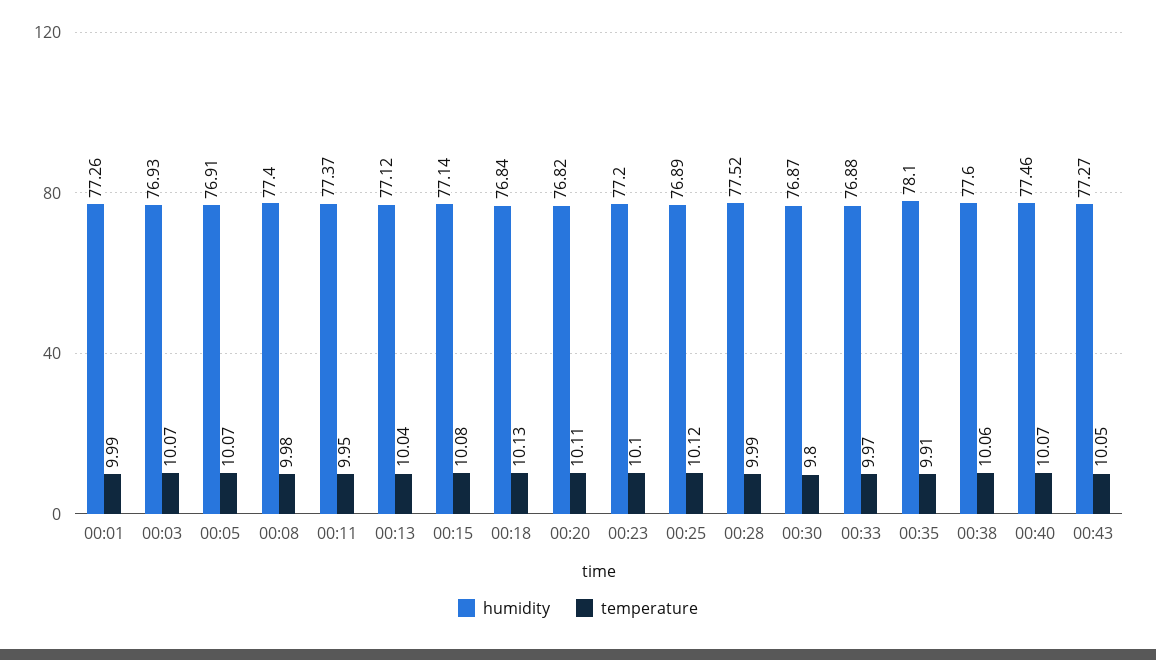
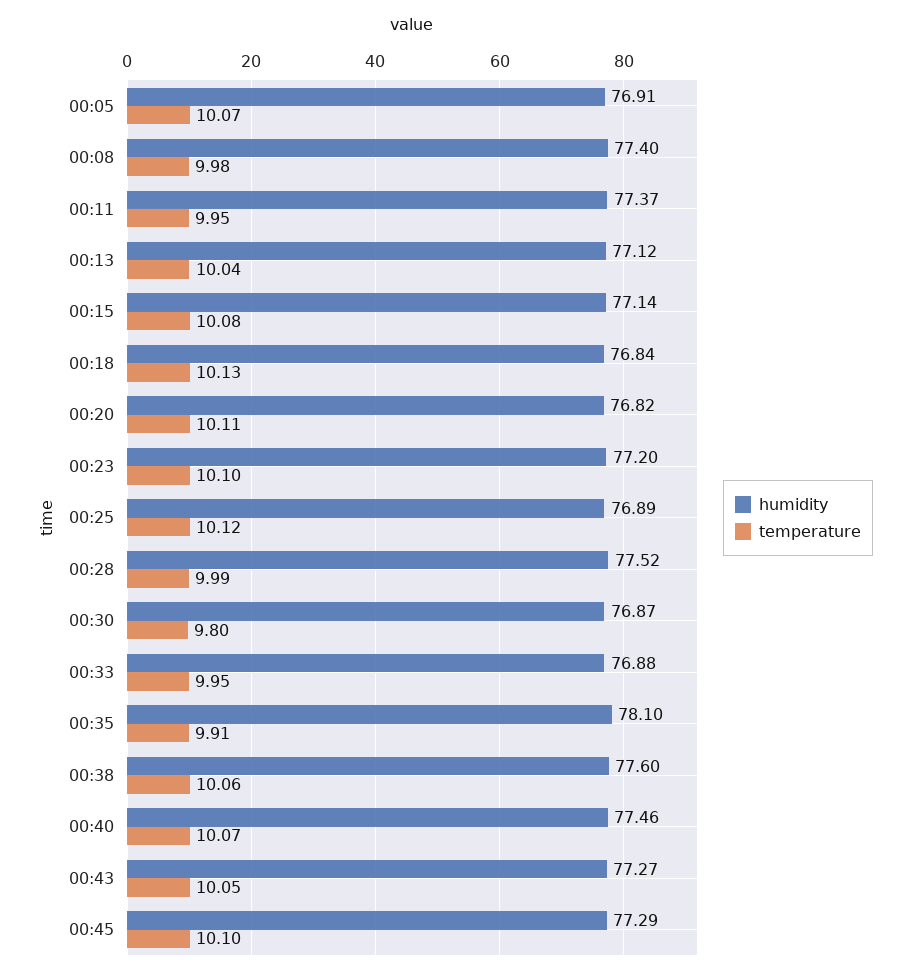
humidity, 00:01: 77.26 -> none
temperature, 00:01: 9.99 -> none
humidity, 00:03: 76.93 -> none
temperature, 00:03: 10.07 -> none
temperature, 00:33: 9.97 -> 9.95
humidity, 00:45: none -> 77.29
temperature, 00:45: none -> 10.1

